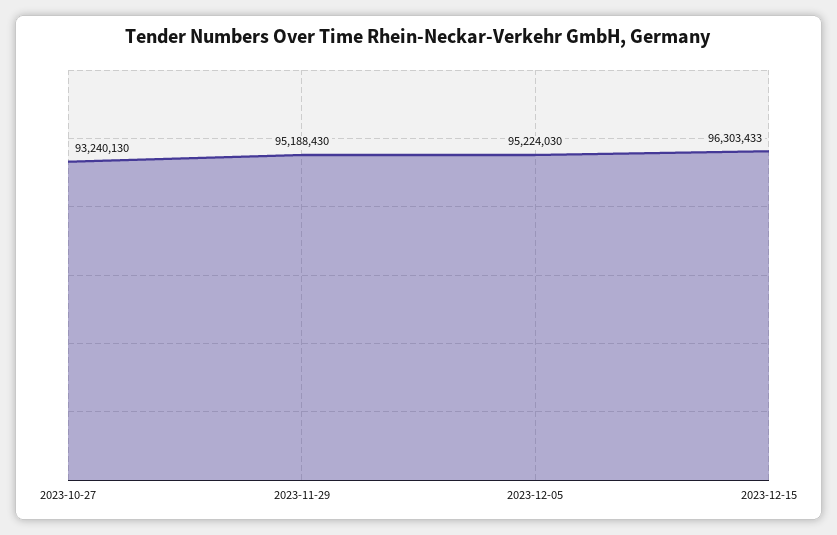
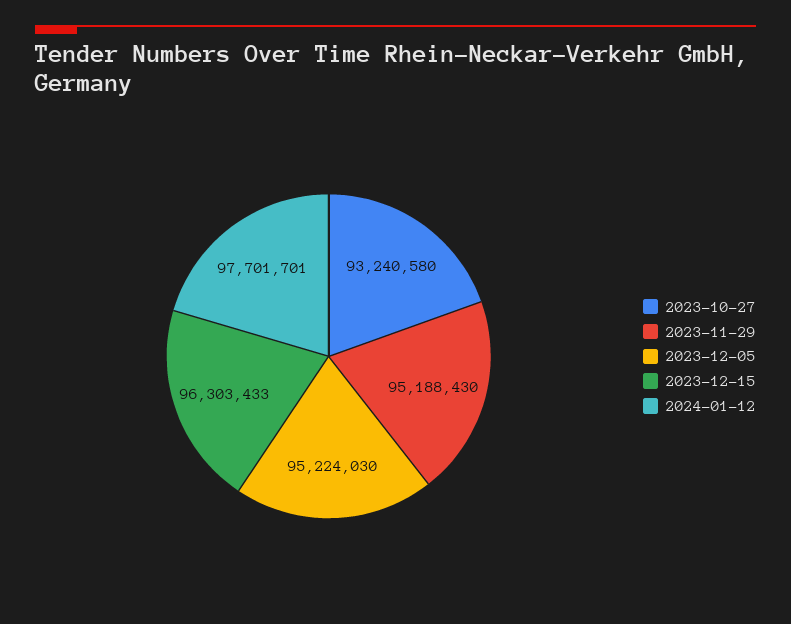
2023-10-27: 93240130 -> 93240580
2024-01-12: none -> 97701701

